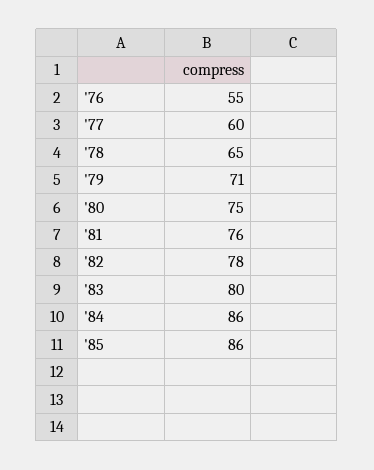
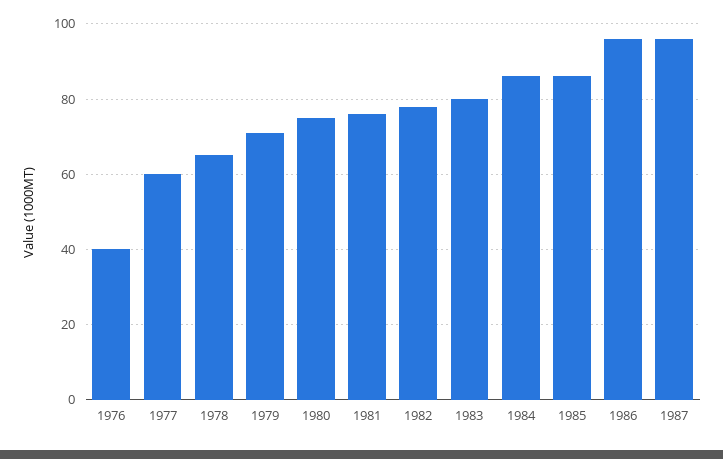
'76: 55 -> 40
1986: none -> 95
1987: none -> 95

